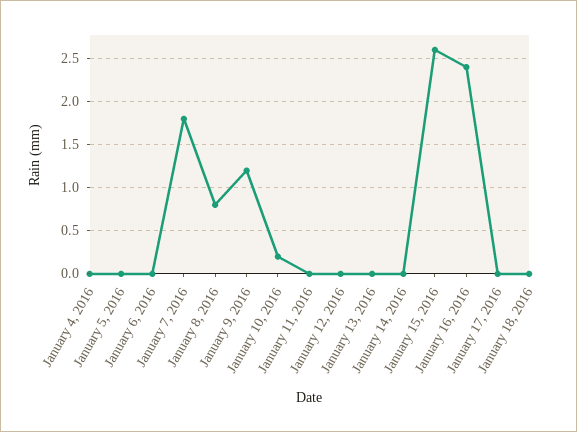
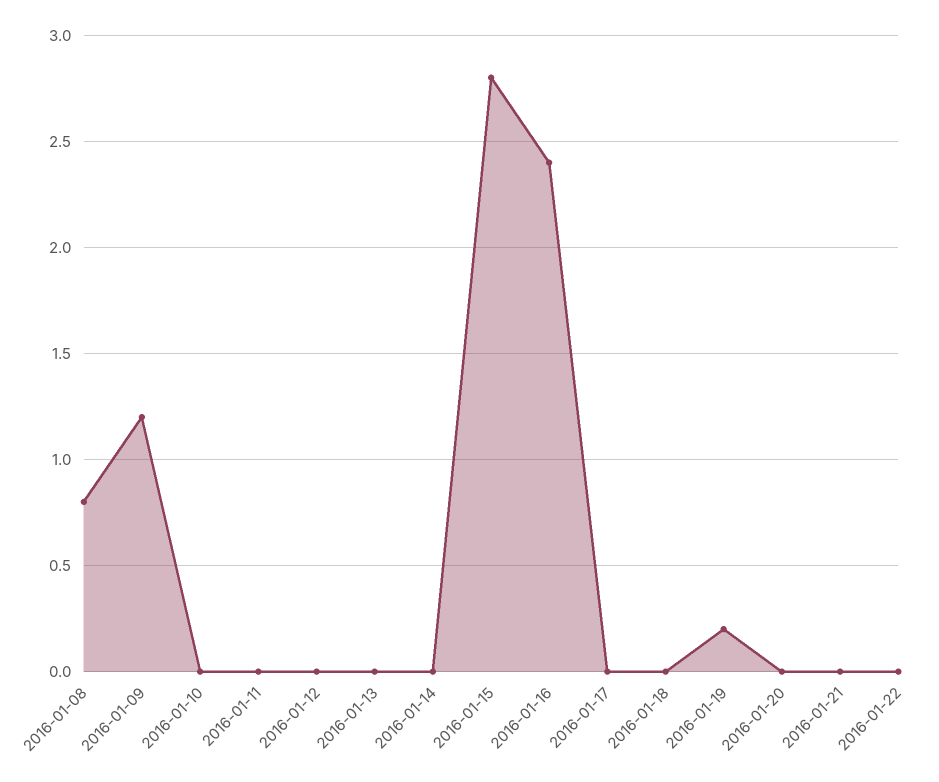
January 4, 2016: 0 -> none
January 5, 2016: 0 -> none
January 6, 2016: 0 -> none
January 7, 2016: 1.8 -> none
January 10, 2016: 0.2 -> 0
January 15, 2016: 2.6 -> 2.8
2016-01-19: none -> 0.2
2016-01-20: none -> 0
2016-01-21: none -> 0
2016-01-22: none -> 0

